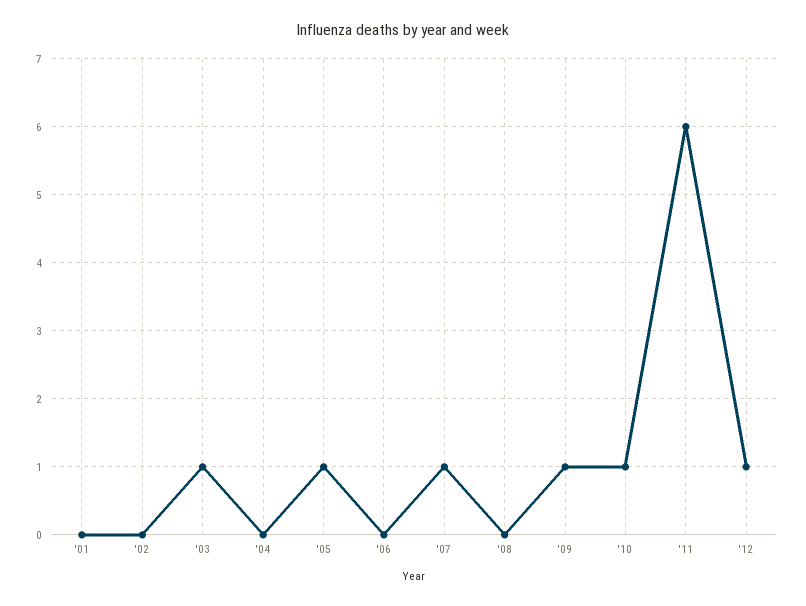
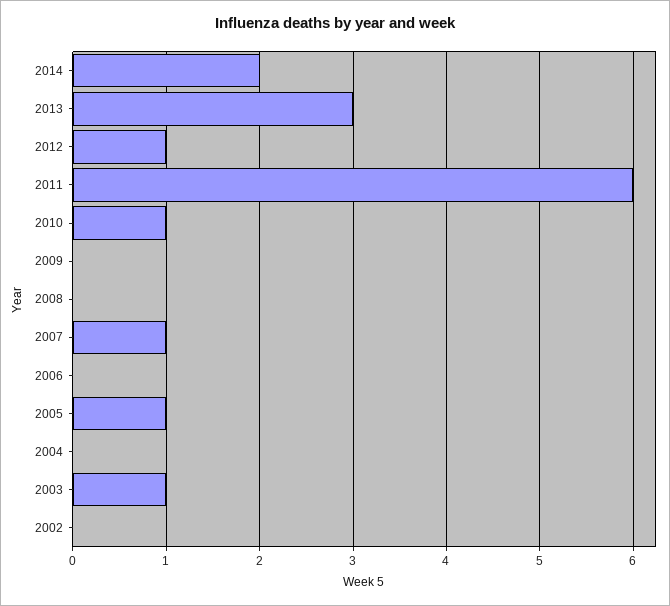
'01: 0 -> none
'09: 1 -> 0
2014: none -> 2
2013: none -> 3

